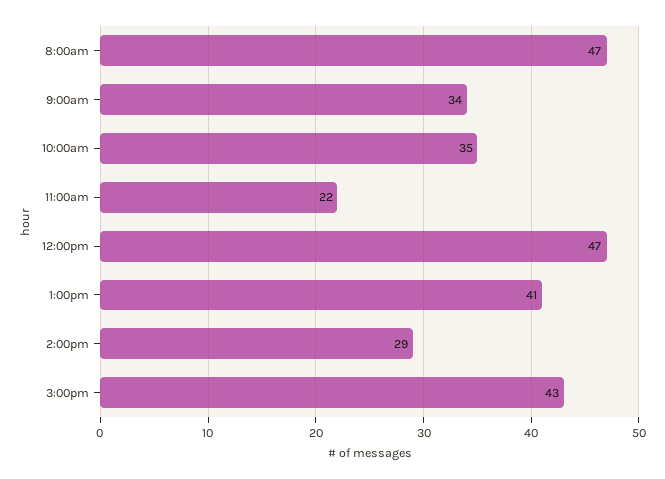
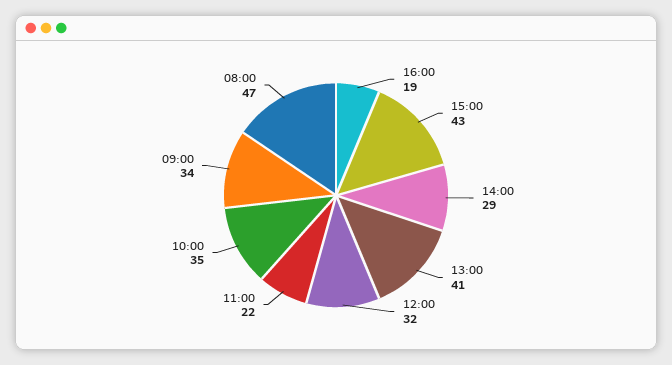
12:00pm: 47 -> 32
16:00: none -> 19

